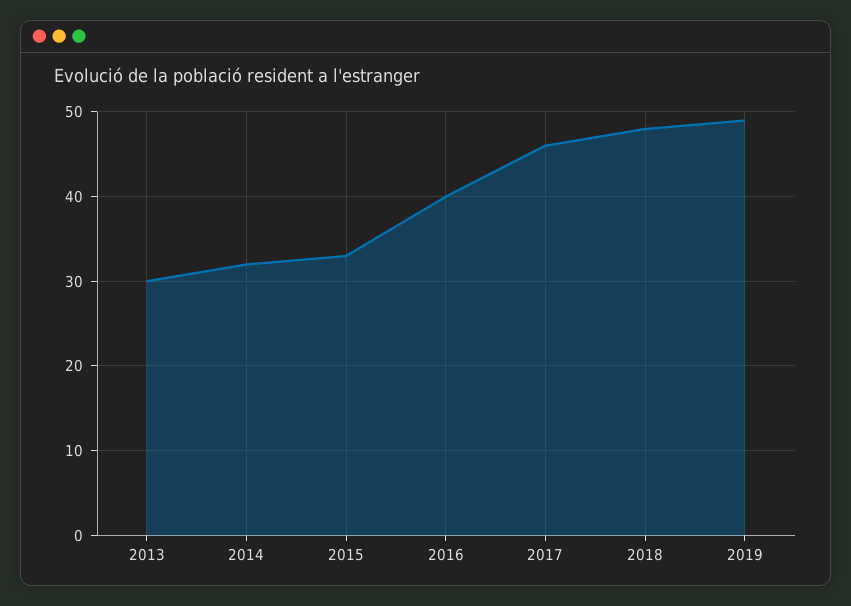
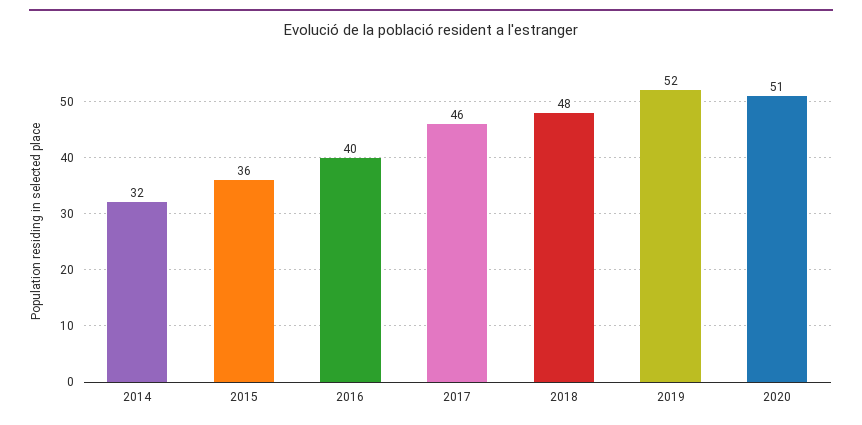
2013: 30 -> none
2015: 33 -> 36
2019: 49 -> 52
2020: none -> 51

